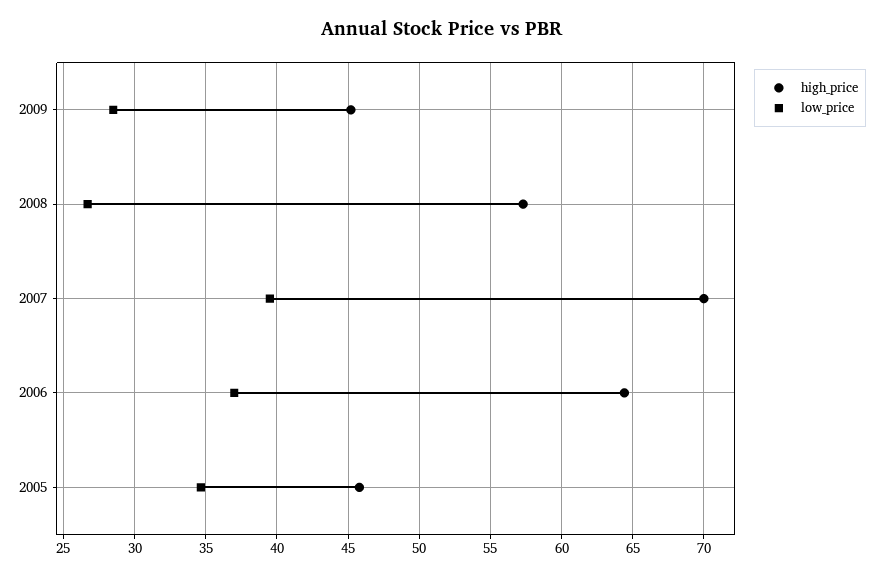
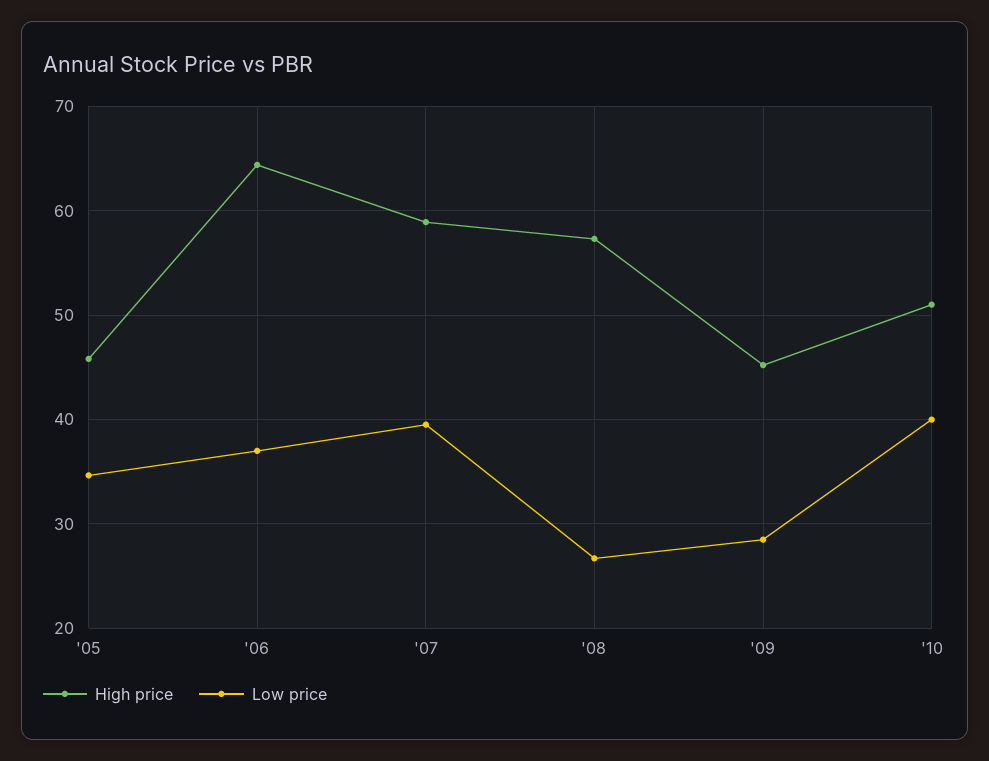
high_price, 2007: 70 -> 59
high_price, '10: none -> 51
low_price, '10: none -> 40

